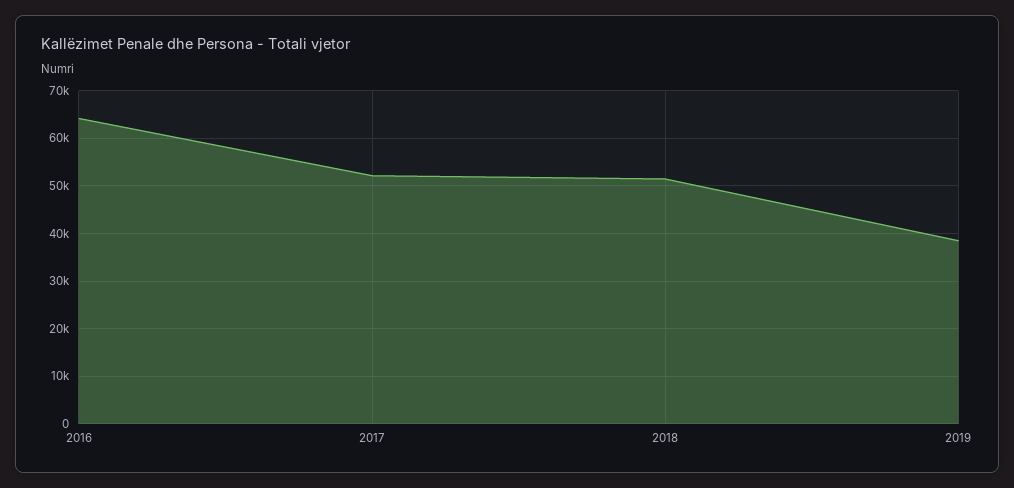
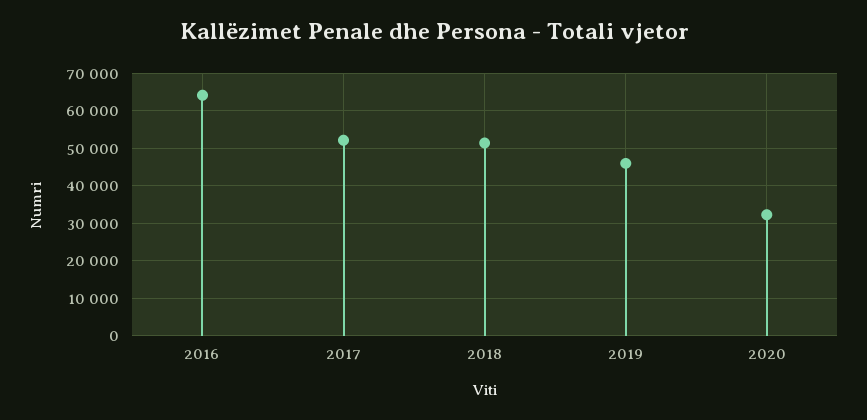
2019: 38000 -> 46000
2020: none -> 32000

